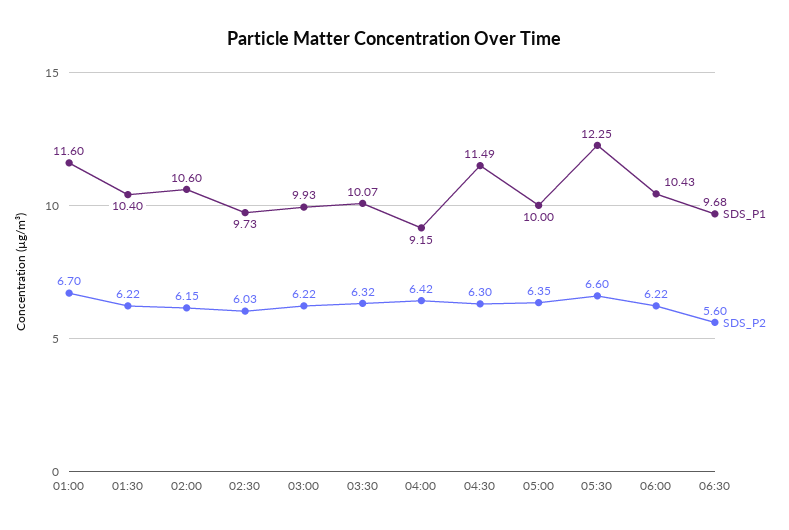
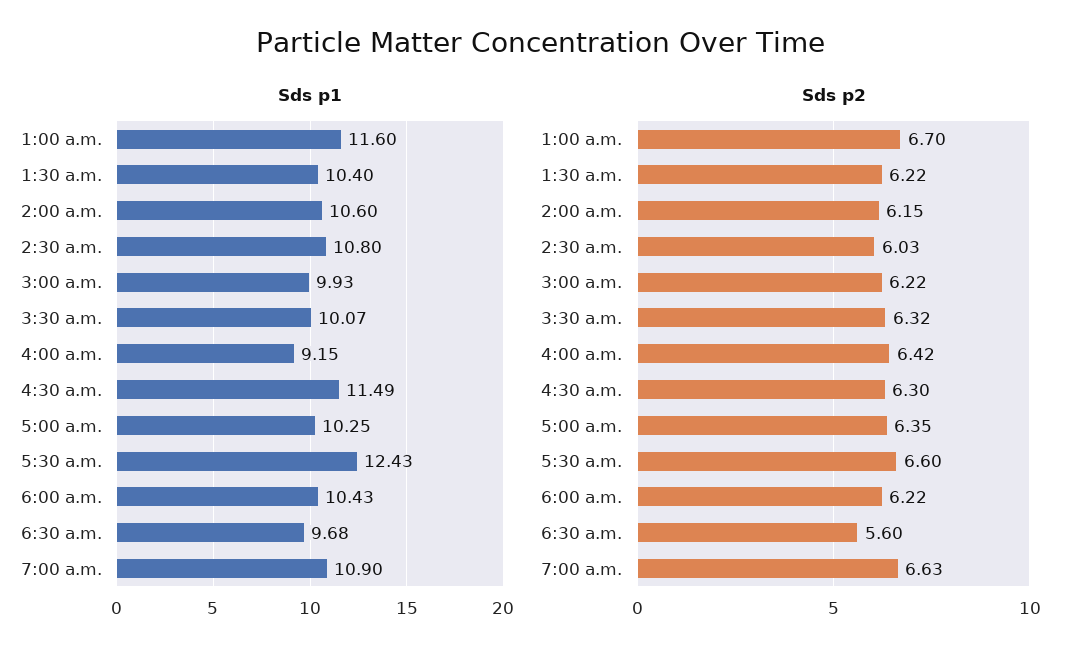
SDS_P1, 02:30: 9.73 -> 10.8
SDS_P1, 05:00: 10 -> 10.25
SDS_P1, 05:30: 12.25 -> 12.43
SDS_P1, 7:00 a.m.: none -> 10.9
SDS_P2, 7:00 a.m.: none -> 6.63

